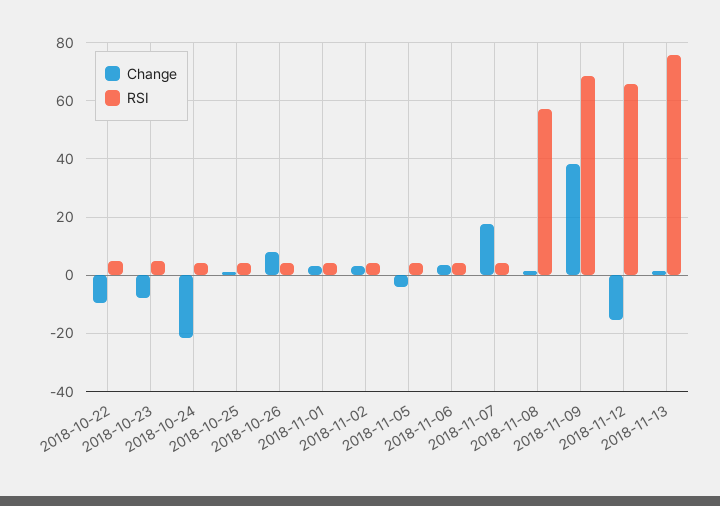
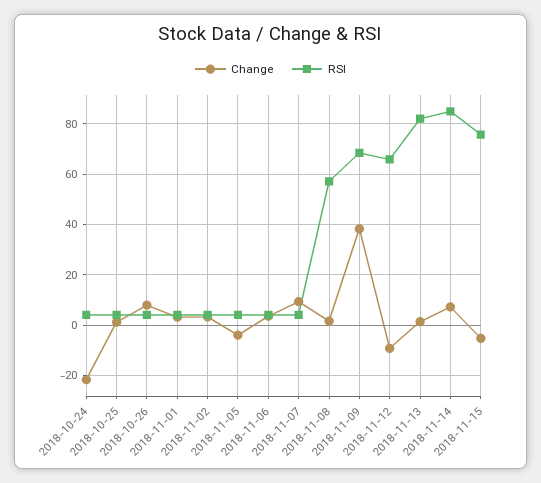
Change, 2018-10-22: -10 -> none
RSI, 2018-10-22: 5 -> none
Change, 2018-10-23: -7.5 -> none
RSI, 2018-10-23: 5 -> none
Change, 2018-11-07: 17.5 -> 10
Change, 2018-11-12: -15 -> -10
RSI, 2018-11-13: 75 -> 82.5
Change, 2018-11-14: none -> 7.5
RSI, 2018-11-14: none -> 85
Change, 2018-11-15: none -> -5
RSI, 2018-11-15: none -> 75

